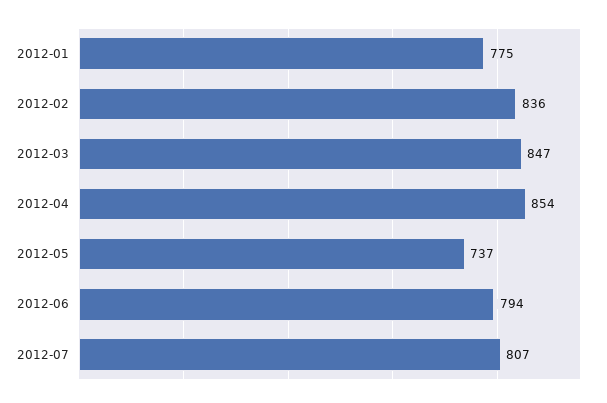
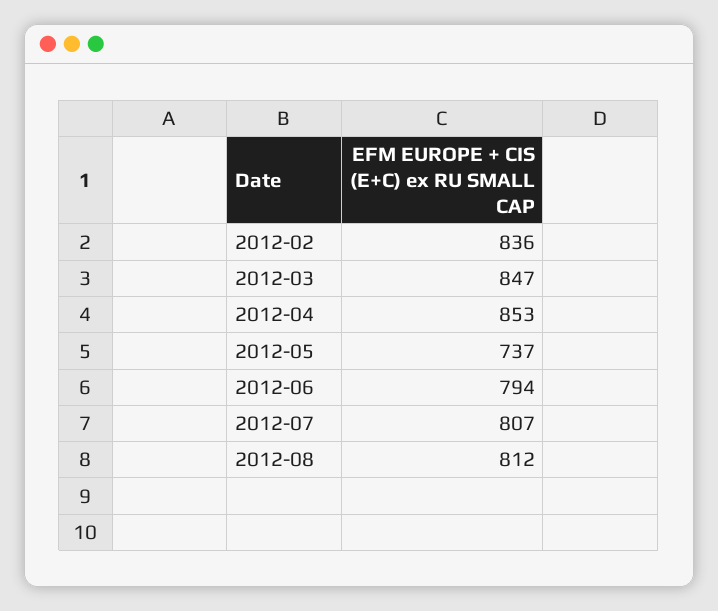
2012-01: 775 -> none
2012-04: 854 -> 853
2012-08: none -> 812

